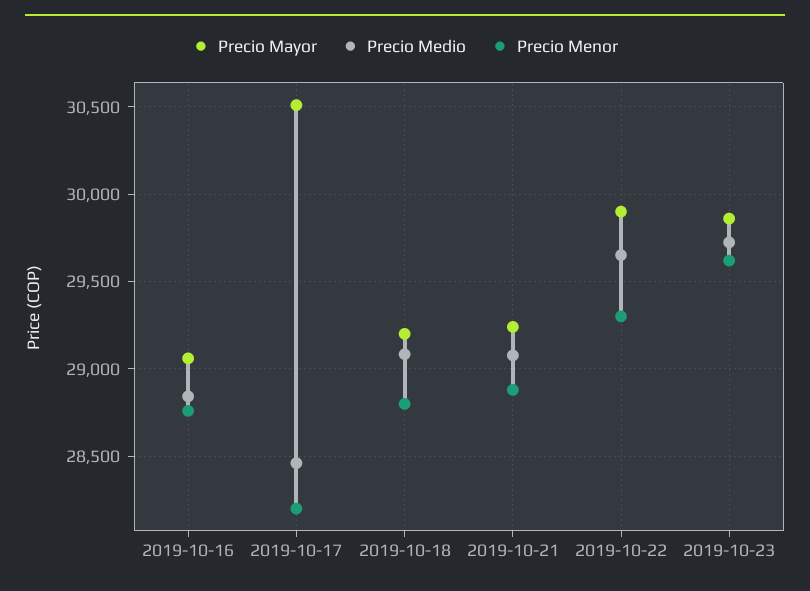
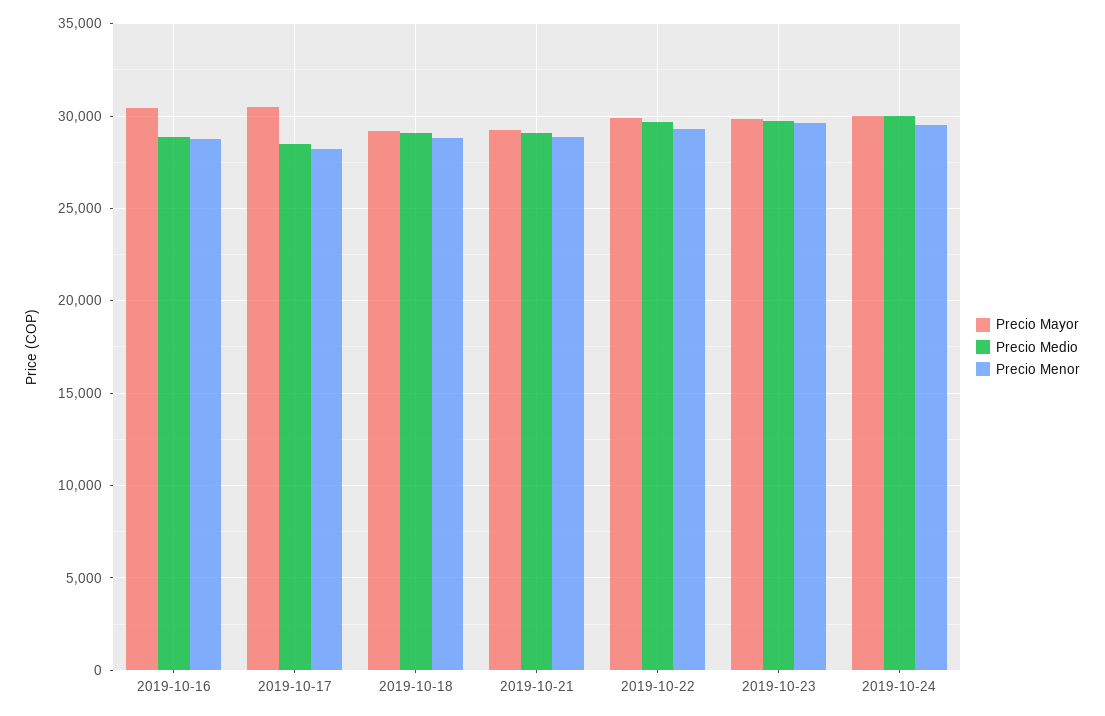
Precio Mayor, 2019-10-16: 29050 -> 30500
Precio Mayor, 2019-10-24: none -> 30000
Precio Medio, 2019-10-24: none -> 30000
Precio Menor, 2019-10-24: none -> 29500

